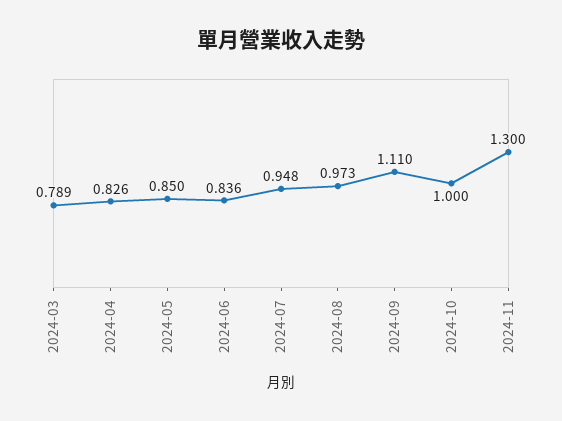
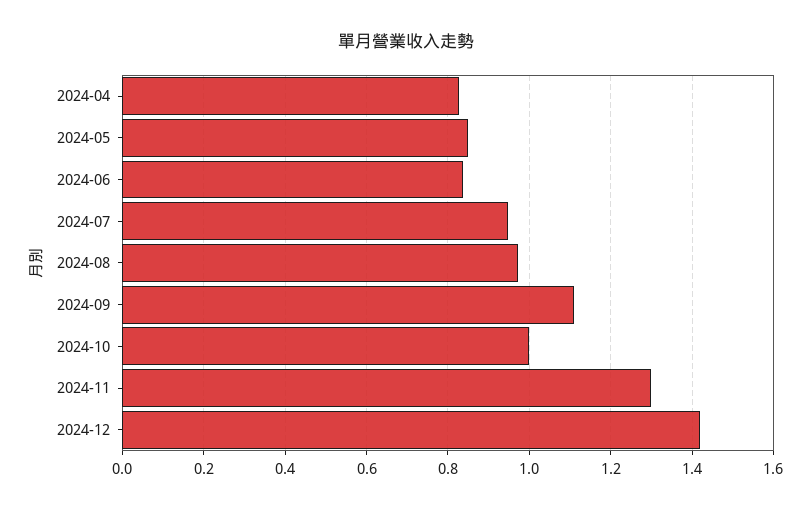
2024-03: 0.789 -> none
2024-12: none -> 1.42

